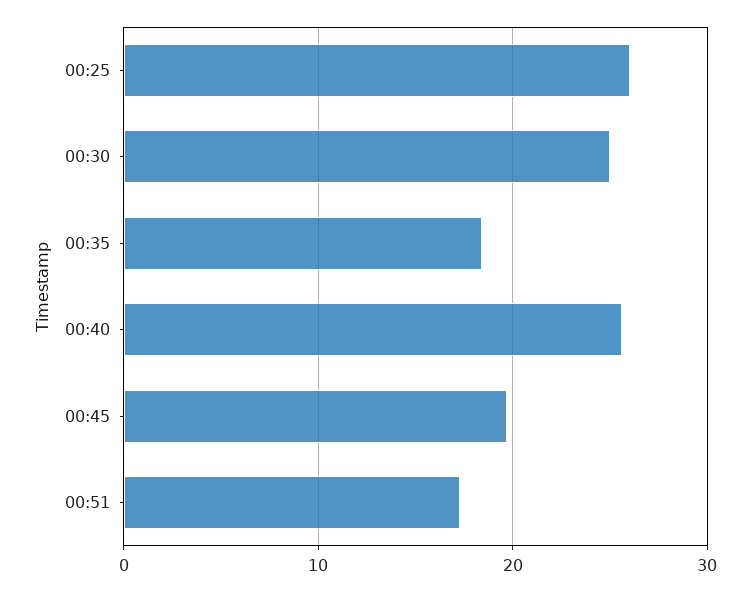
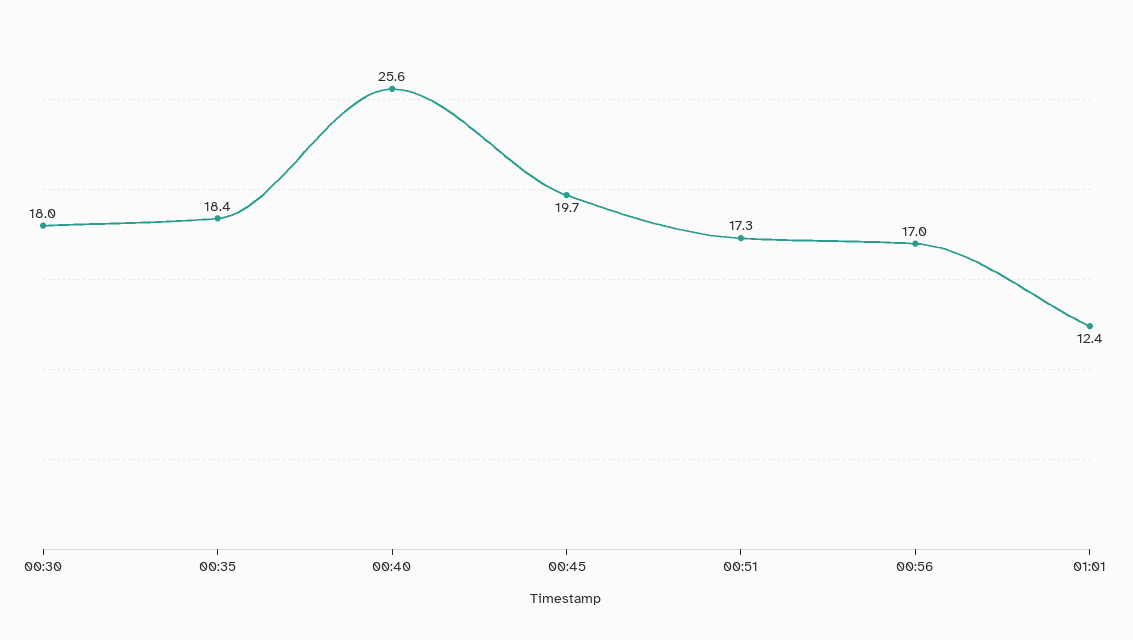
00:25: 26 -> none
00:30: 25 -> 18
00:56: none -> 17
01:01: none -> 12.4

